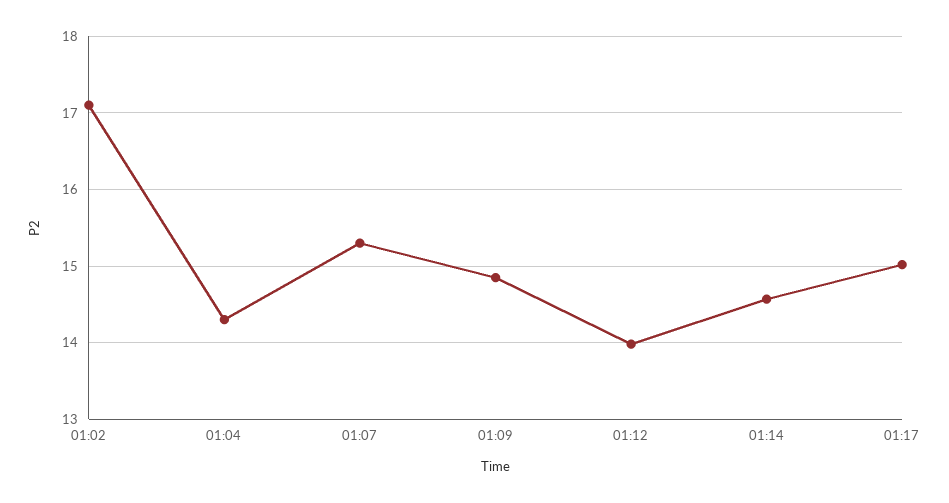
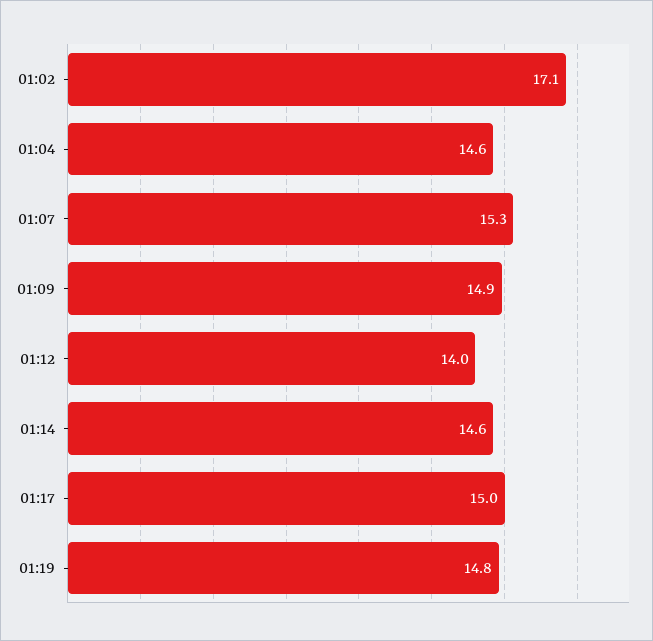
01:04: 14.3 -> 14.6
01:19: none -> 14.8

